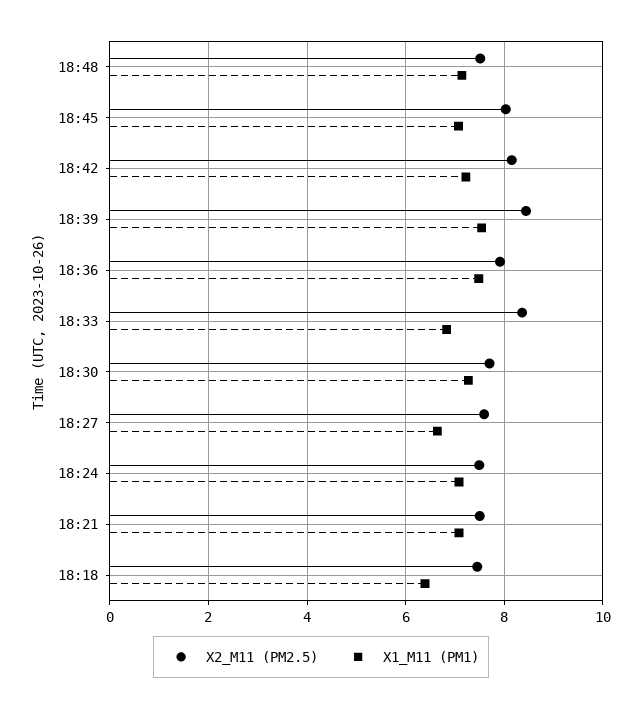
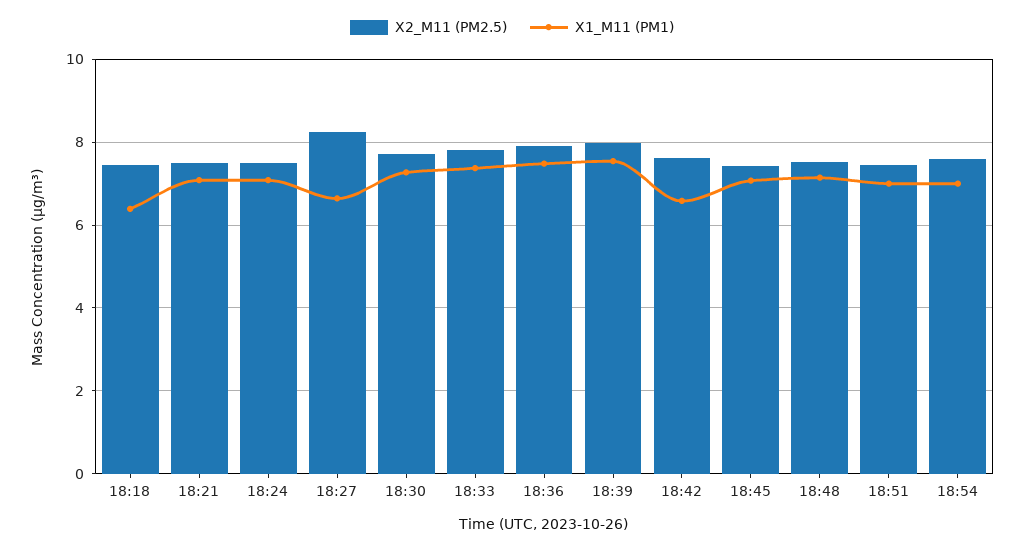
X2_M11 (PM2.5), 18:45: 8 -> 7.4
X2_M11 (PM2.5), 18:42: 8.2 -> 7.6
X1_M11 (PM1), 18:42: 7.2 -> 6.6
X2_M11 (PM2.5), 18:39: 8.4 -> 8
X2_M11 (PM2.5), 18:33: 8.4 -> 7.8
X1_M11 (PM1), 18:33: 6.8 -> 7.4
X2_M11 (PM2.5), 18:27: 7.6 -> 8.2
X2_M11 (PM2.5), 18:51: none -> 7.4
X1_M11 (PM1), 18:51: none -> 7
X2_M11 (PM2.5), 18:54: none -> 7.6
X1_M11 (PM1), 18:54: none -> 7

